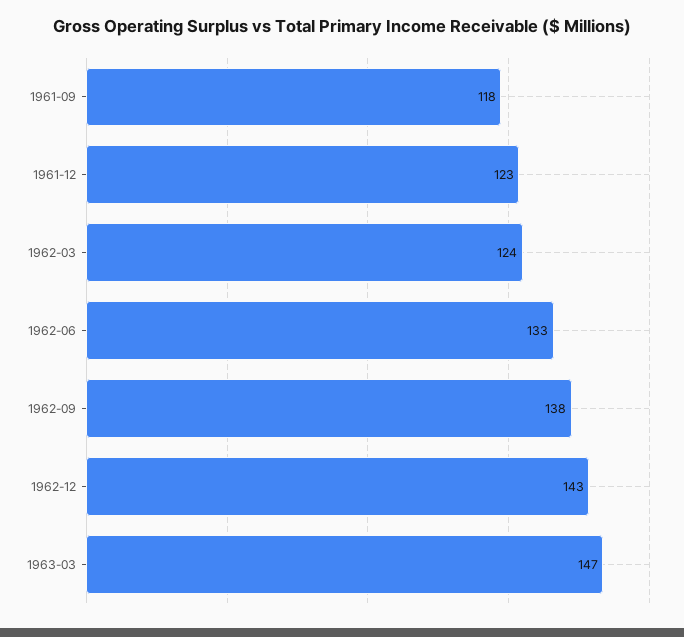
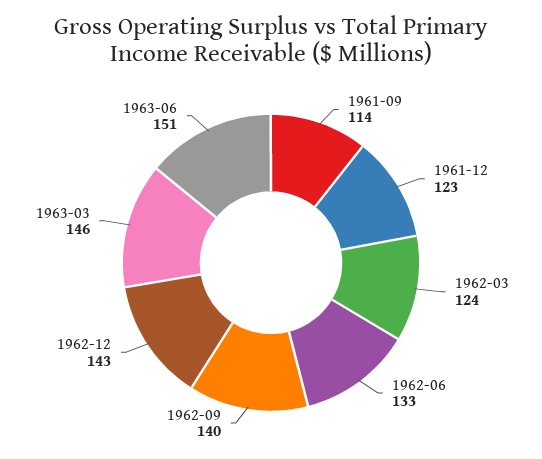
1961-09: 118 -> 114
1962-09: 138 -> 140
1963-03: 147 -> 146
1963-06: none -> 151

